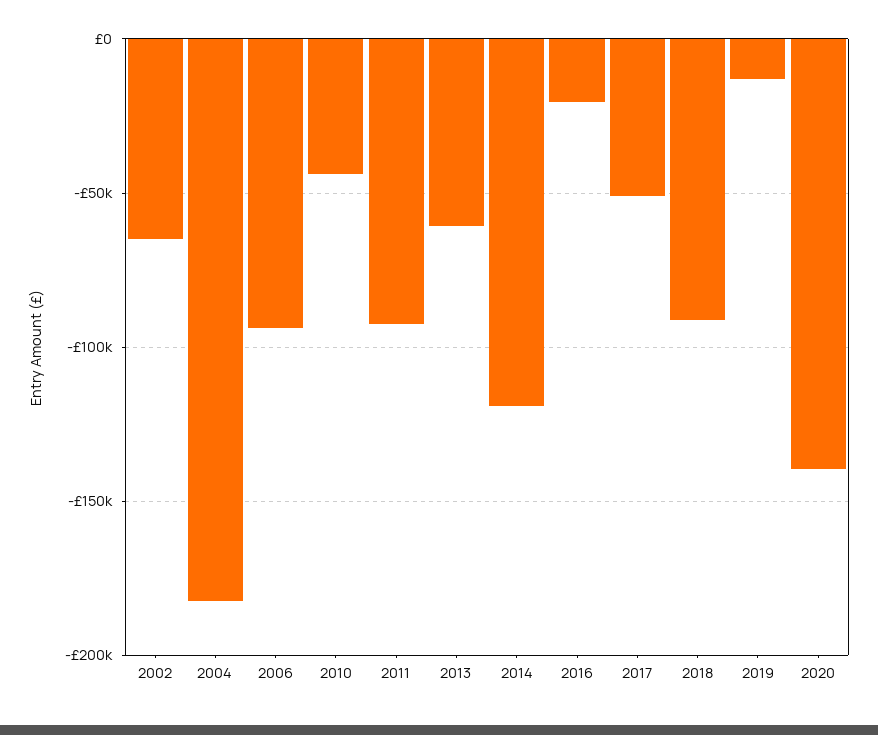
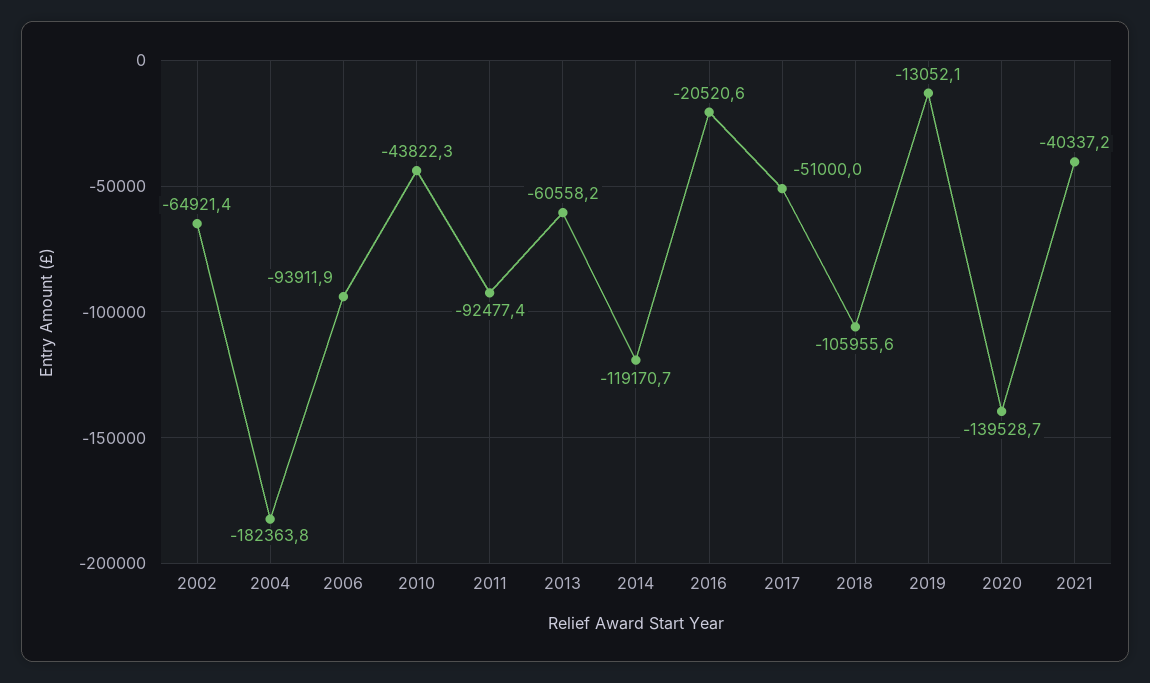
2018: -90000 -> -105955.6
2021: none -> -40337.2

